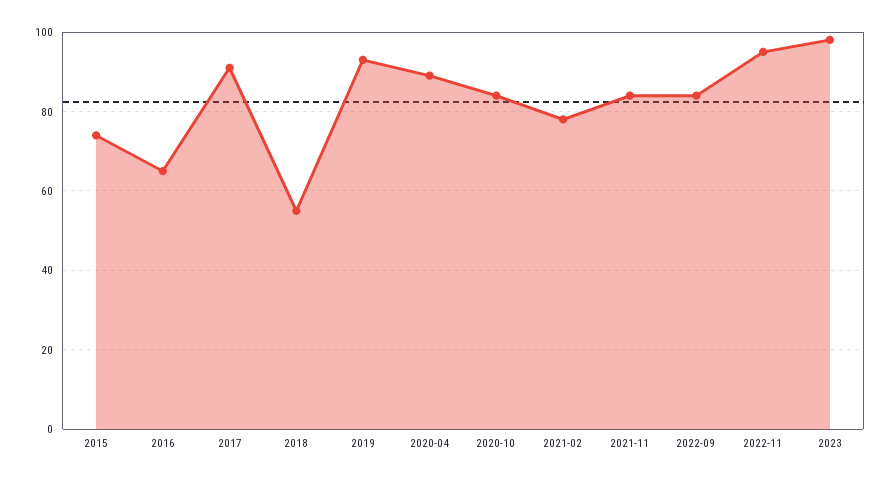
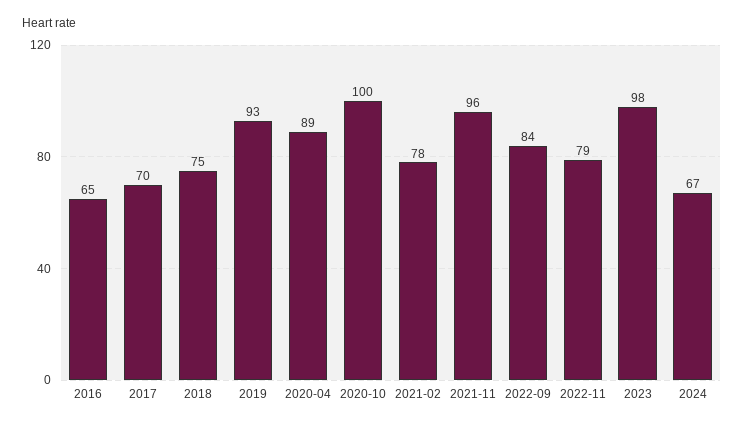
2015: 75 -> none
2017: 90 -> 70
2018: 55 -> 75
2020-10: 85 -> 100
2021-11: 85 -> 96
2022-11: 95 -> 79
2024: none -> 67

